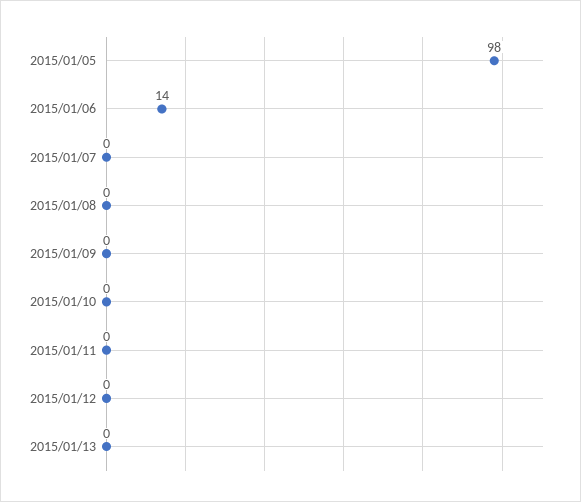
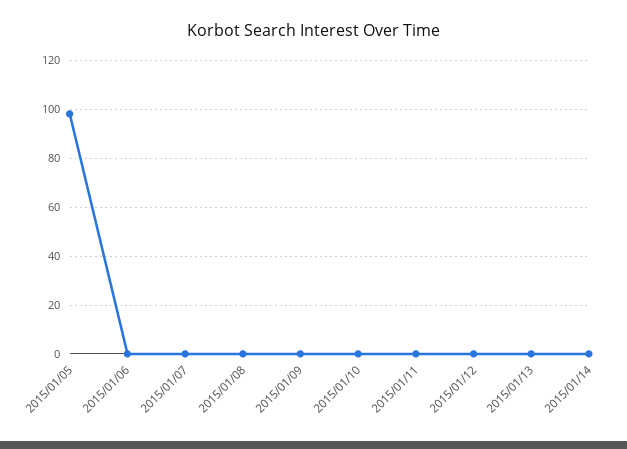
2015/01/06: 14 -> 0
2015/01/14: none -> 0

